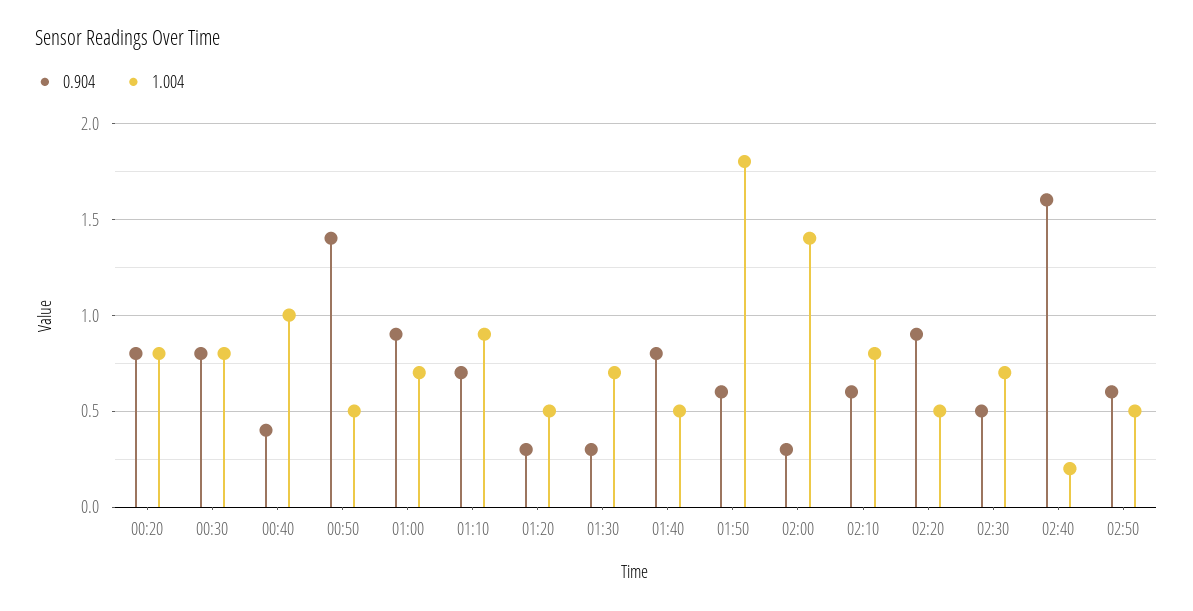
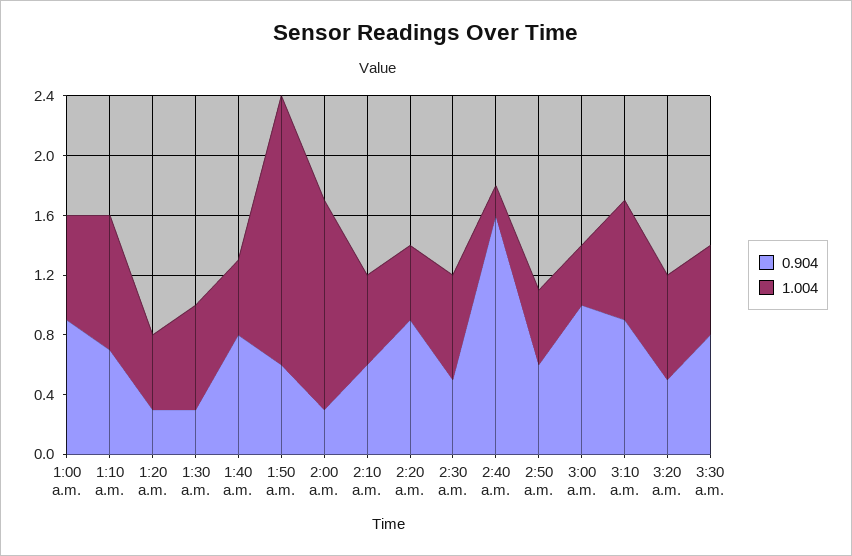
0.904, 00:20: 0.8 -> none
1.004, 00:20: 0.8 -> none
0.904, 00:30: 0.8 -> none
1.004, 00:30: 0.8 -> none
0.904, 00:40: 0.4 -> none
1.004, 00:40: 1 -> none
0.904, 00:50: 1.4 -> none
1.004, 00:50: 0.5 -> none
1.004, 02:10: 0.8 -> 0.6
0.904, 3:00 a.m.: none -> 1
1.004, 3:00 a.m.: none -> 0.4
0.904, 3:10 a.m.: none -> 0.9
1.004, 3:10 a.m.: none -> 0.8
0.904, 3:20 a.m.: none -> 0.5
1.004, 3:20 a.m.: none -> 0.7
0.904, 3:30 a.m.: none -> 0.8
1.004, 3:30 a.m.: none -> 0.6

